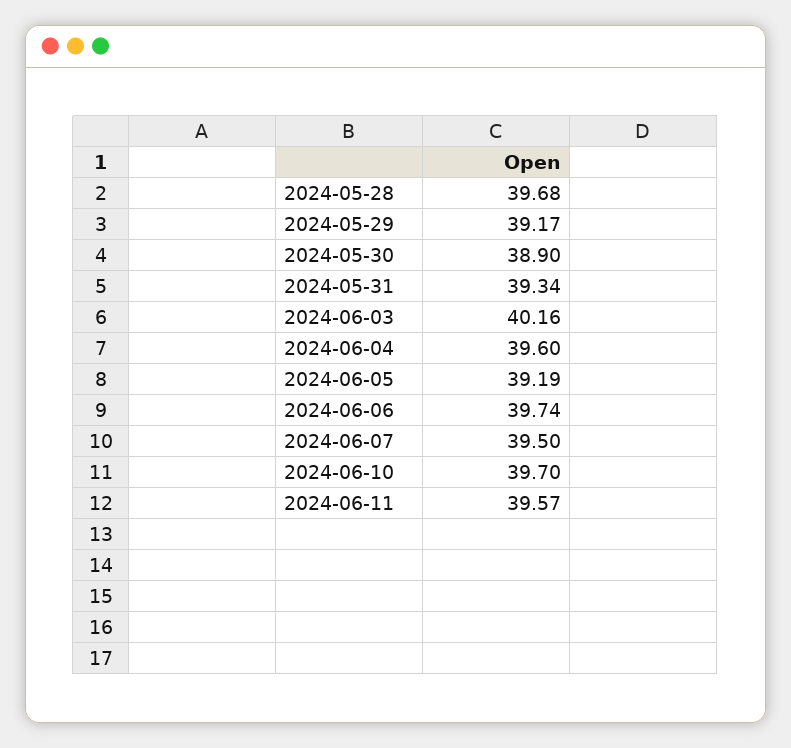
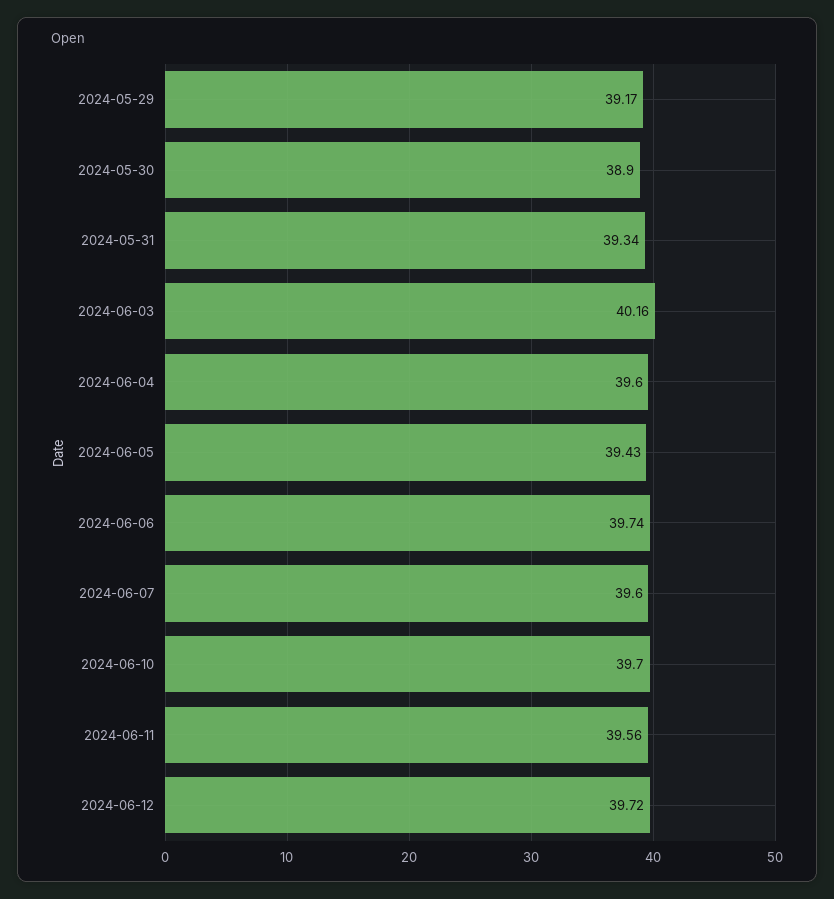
2024-05-28: 39.68 -> none
2024-06-05: 39.19 -> 39.43
2024-06-07: 39.5 -> 39.6
2024-06-11: 39.57 -> 39.56
2024-06-12: none -> 39.72

